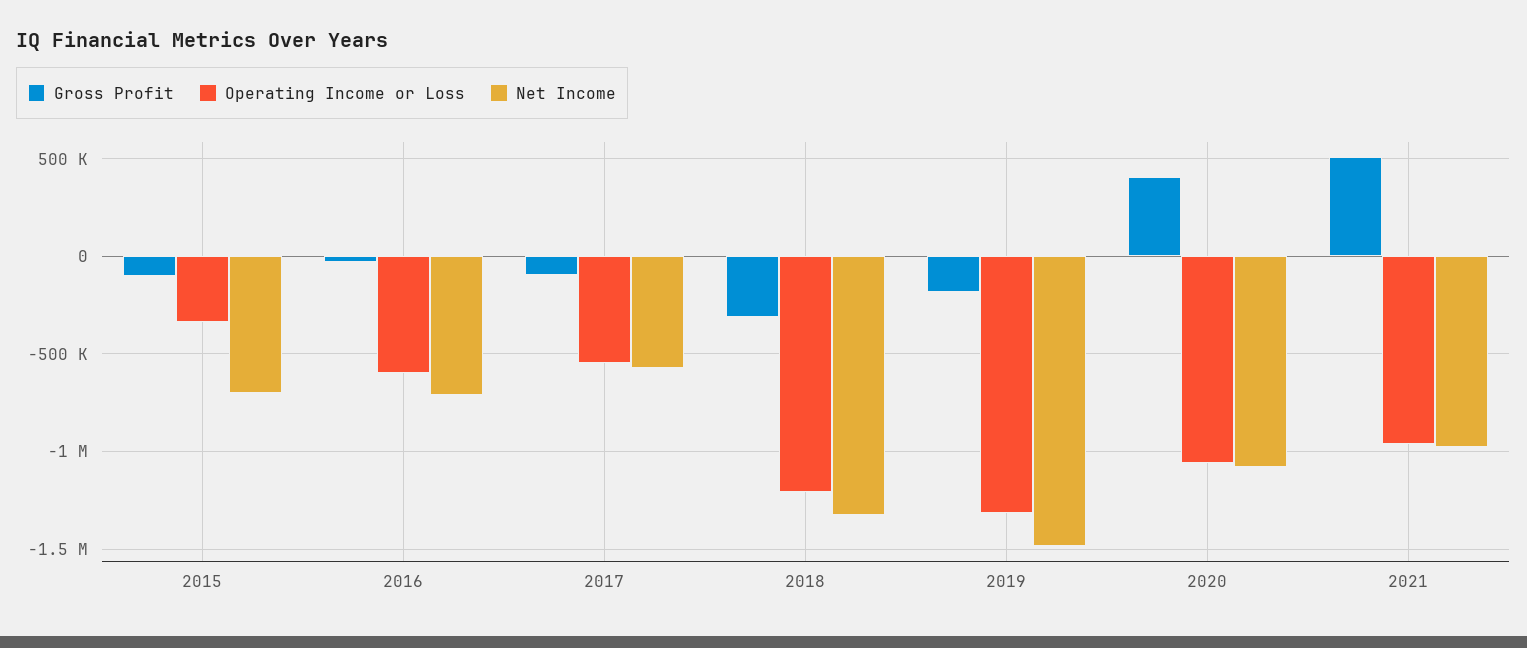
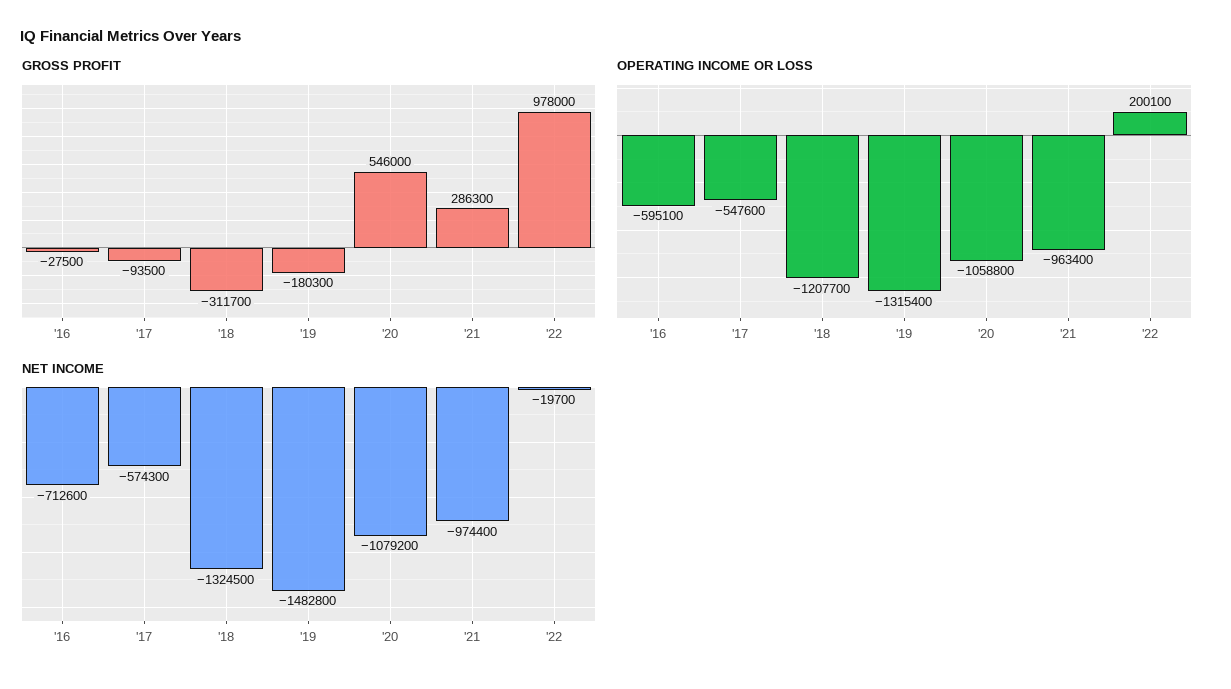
Gross Profit, 2015: -100000 -> none
Operating Income or Loss, 2015: -350000 -> none
Net Income, 2015: -700000 -> none
Gross Profit, 2020: 400000 -> 546000
Gross Profit, 2021: 500000 -> 286300
Gross Profit, '22: none -> 978000
Operating Income or Loss, '22: none -> 200100
Net Income, '22: none -> -19700

